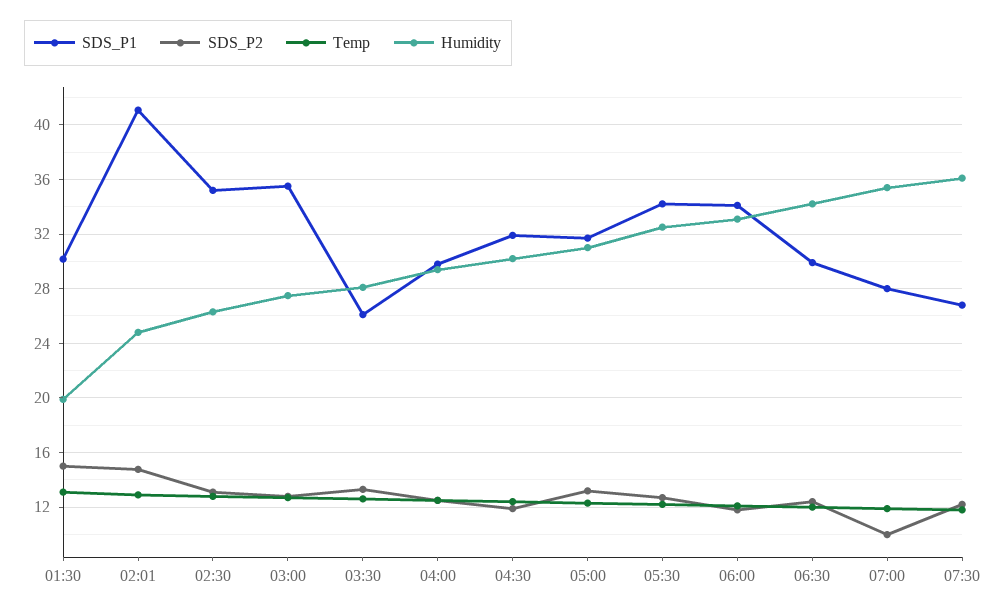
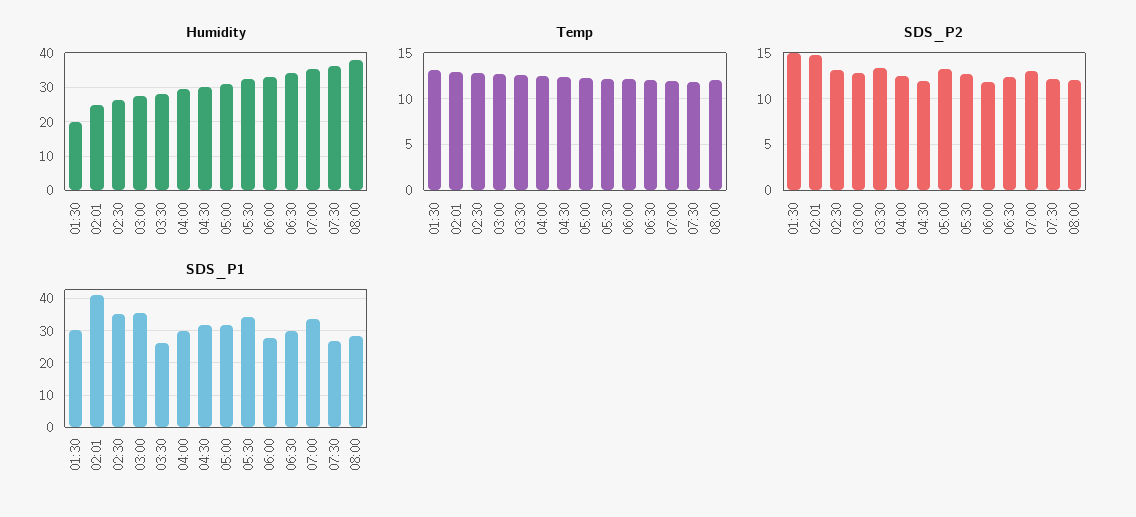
SDS_P1, 06:00: 34 -> 28
SDS_P1, 07:00: 28 -> 34
SDS_P2, 07:00: 10 -> 13
Humidity, 08:00: none -> 38
Temp, 08:00: none -> 12
SDS_P2, 08:00: none -> 12
SDS_P1, 08:00: none -> 28

